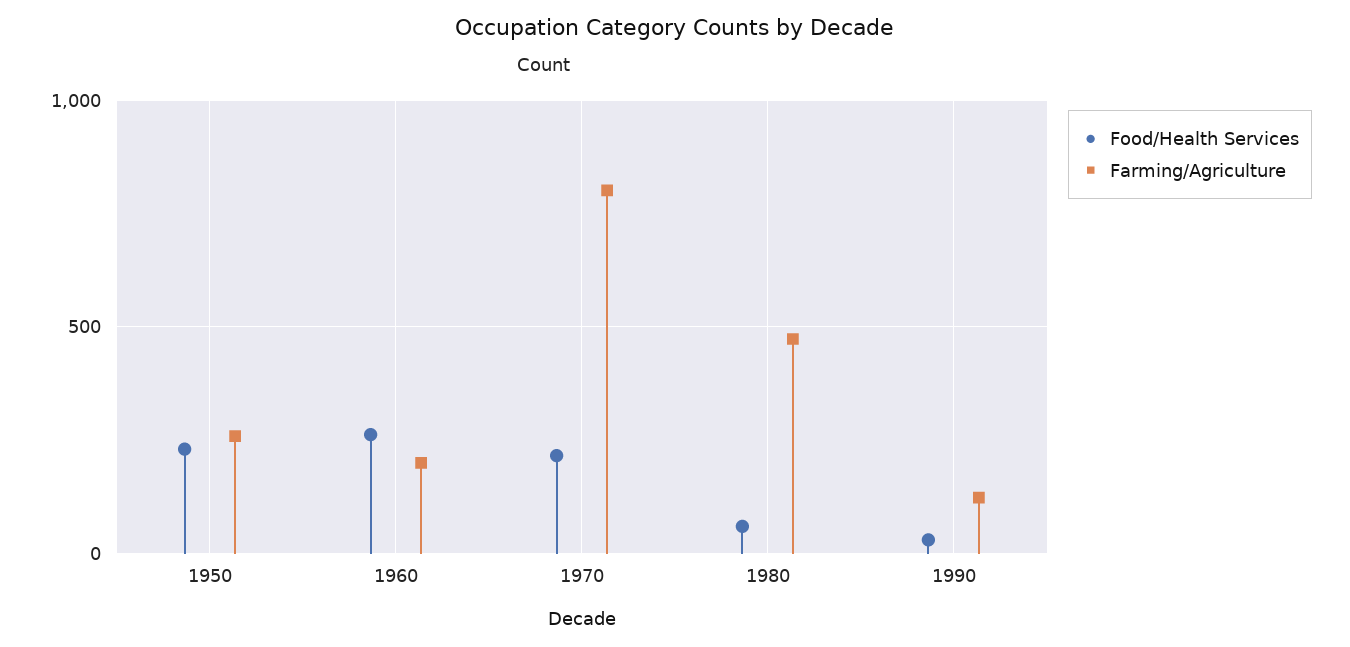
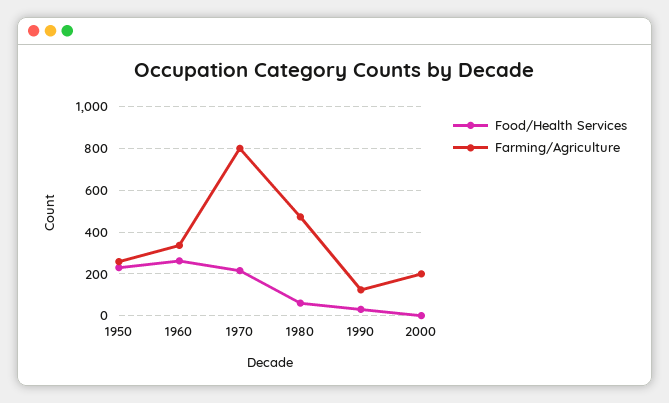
Farming/Agriculture, 1960: 200 -> 350
Food/Health Services, 2000: none -> 0
Farming/Agriculture, 2000: none -> 200

